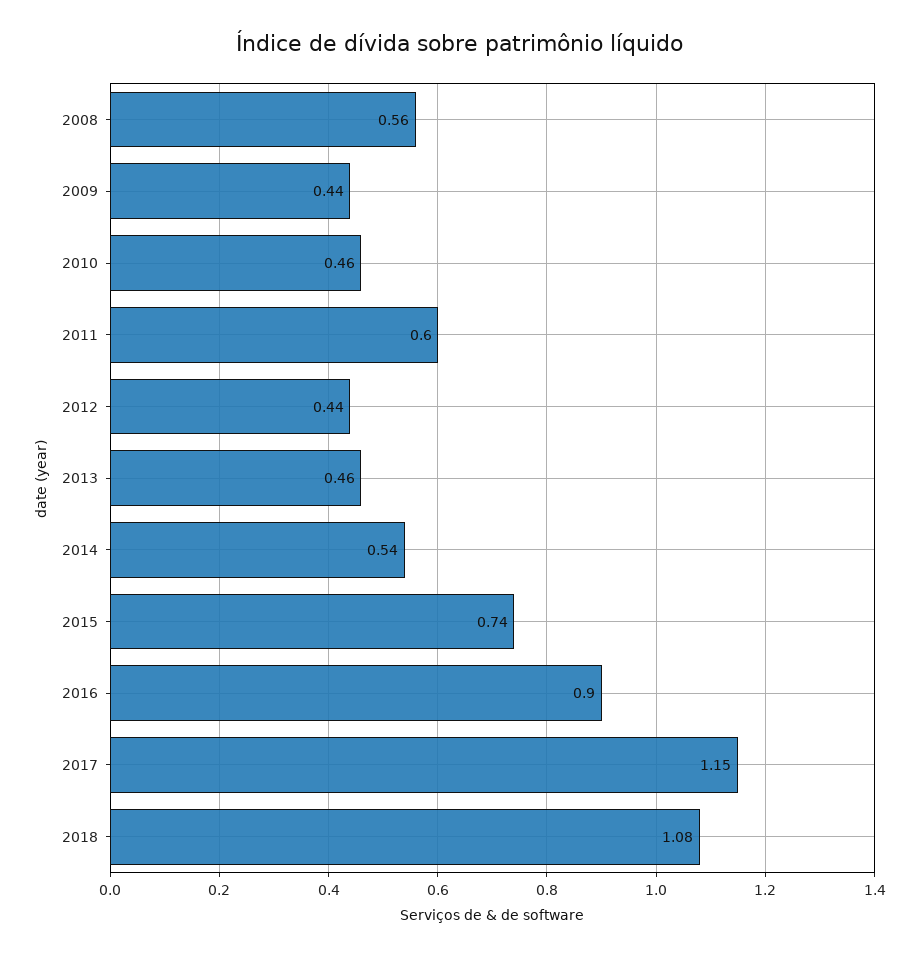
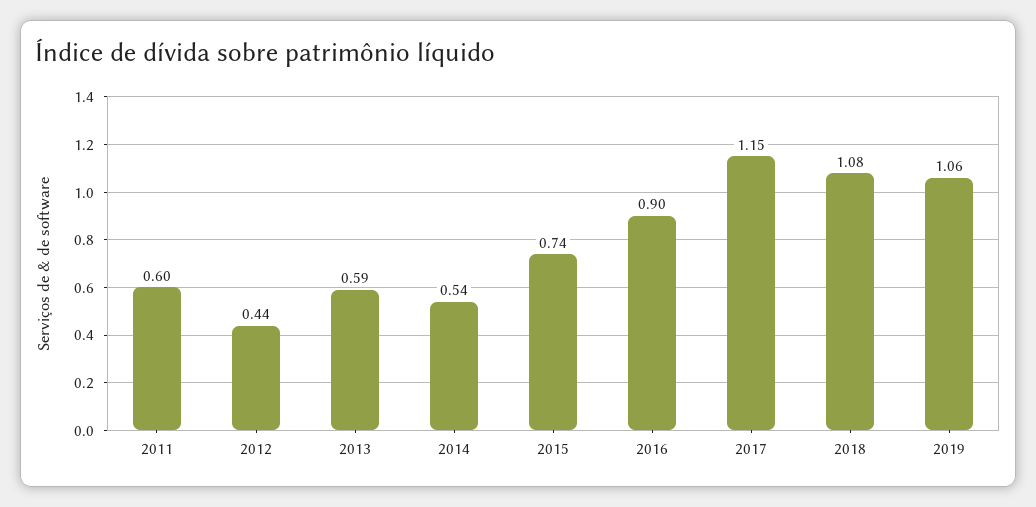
2008: 0.56 -> none
2009: 0.44 -> none
2010: 0.46 -> none
2013: 0.46 -> 0.59
2019: none -> 1.06

